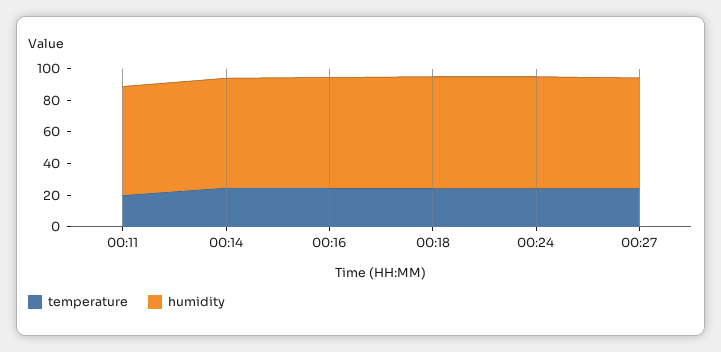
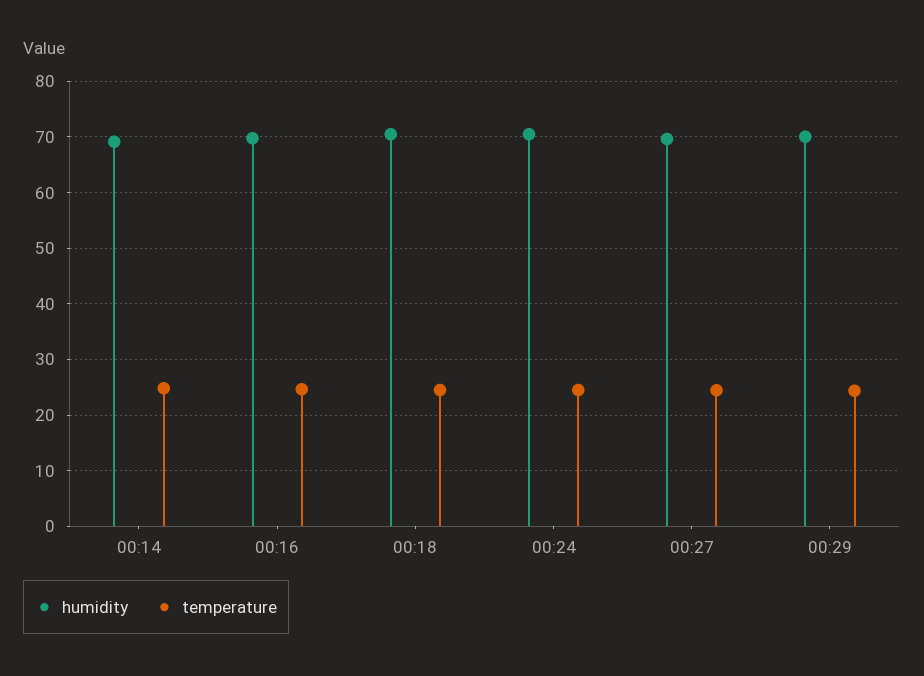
temperature, 00:11: 20 -> none
humidity, 00:11: 70 -> none
humidity, 00:29: none -> 70
temperature, 00:29: none -> 24

